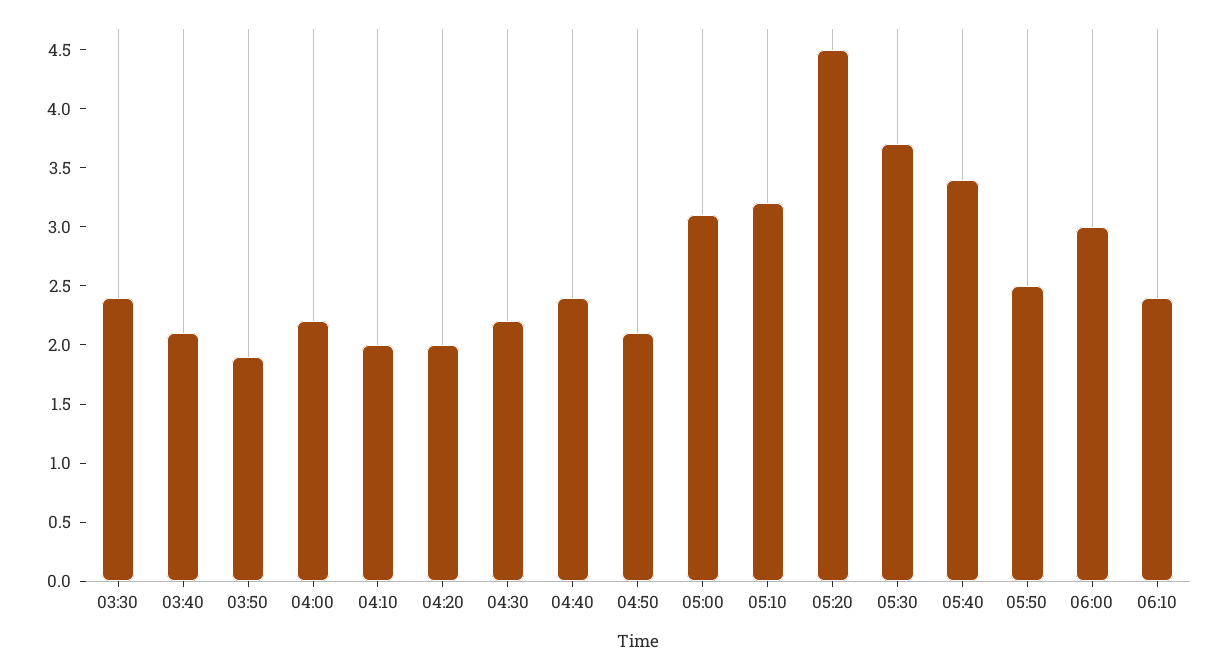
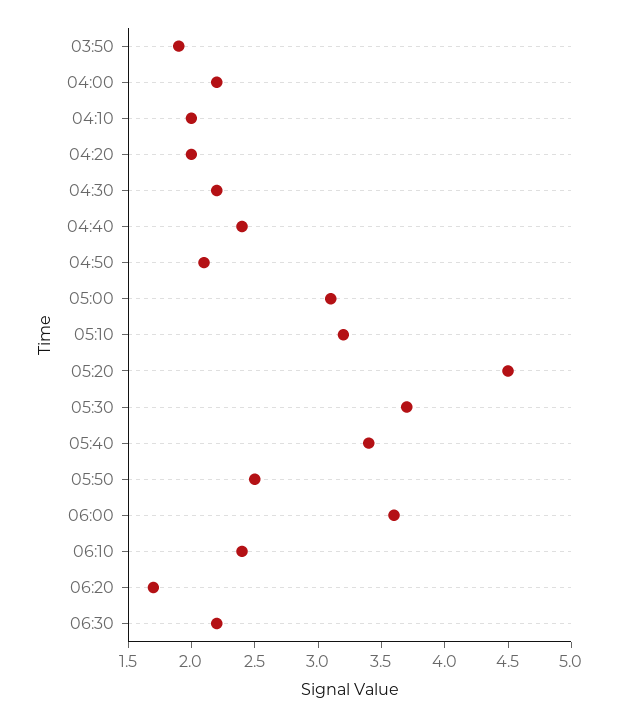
03:30: 2.4 -> none
03:40: 2.1 -> none
06:00: 3 -> 3.6
06:20: none -> 1.7
06:30: none -> 2.2

